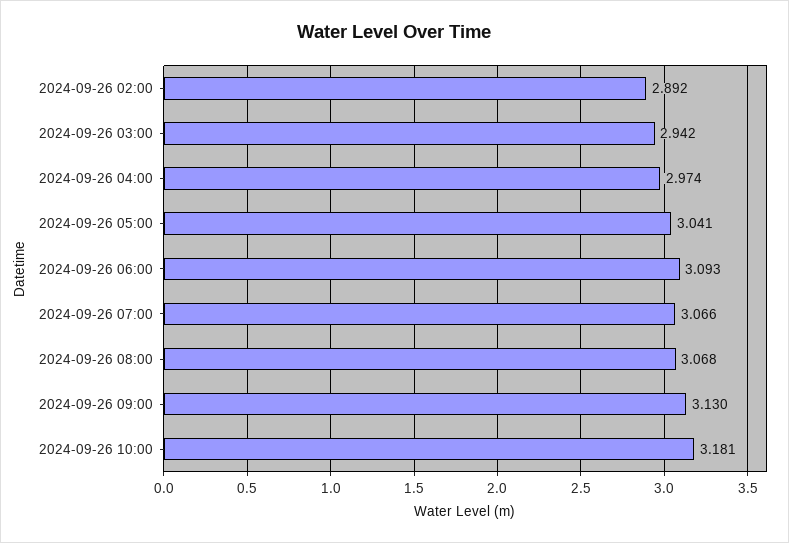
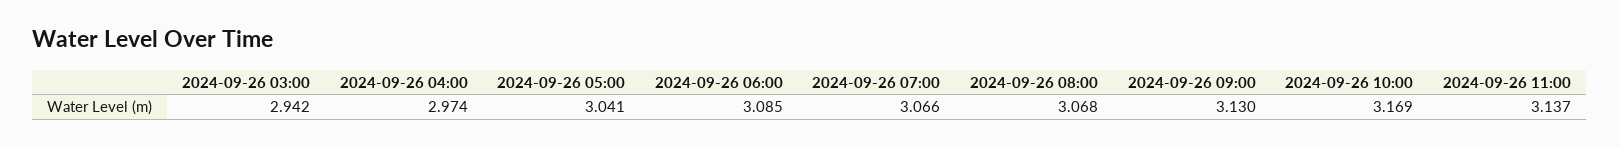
2024-09-26 02:00: 2.892 -> none
2024-09-26 06:00: 3.093 -> 3.085
2024-09-26 10:00: 3.181 -> 3.169
2024-09-26 11:00: none -> 3.137

